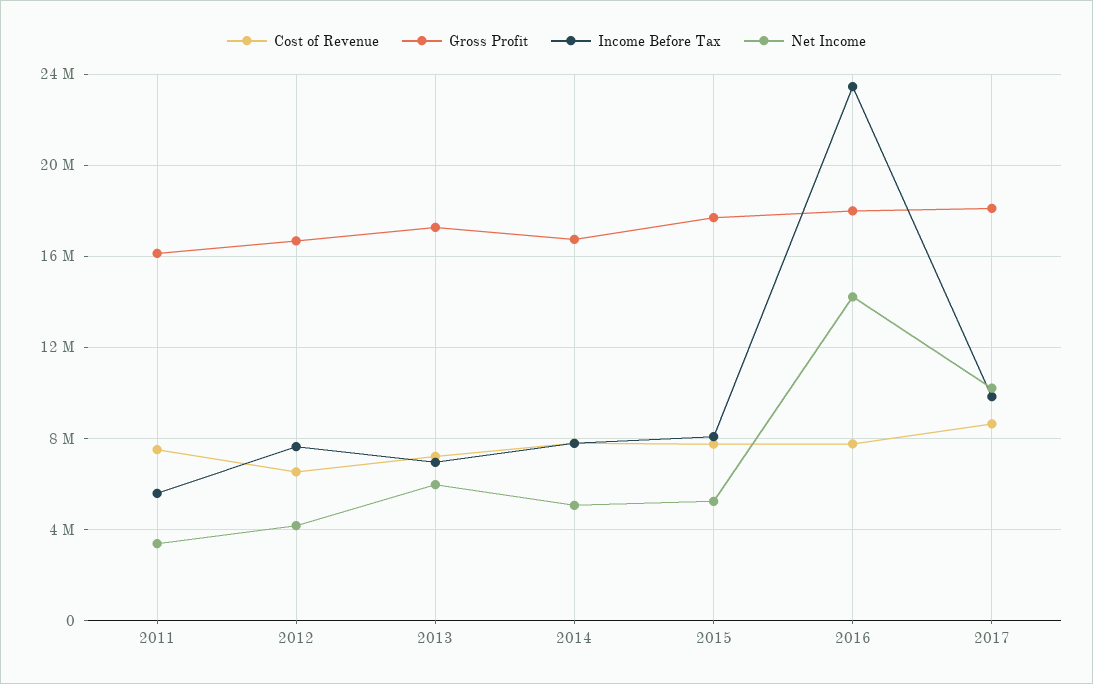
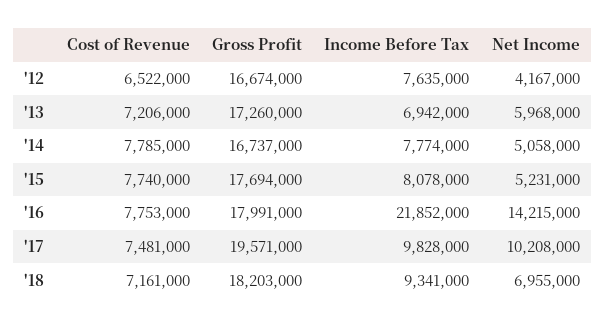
Cost of Revenue, 2011: 7500000 -> none
Gross Profit, 2011: 16000000 -> none
Income Before Tax, 2011: 5500000 -> none
Net Income, 2011: 3500000 -> none
Income Before Tax, 2016: 23500000 -> 21852000
Cost of Revenue, 2017: 8500000 -> 7481000
Gross Profit, 2017: 18000000 -> 19571000
Cost of Revenue, '18: none -> 7161000
Gross Profit, '18: none -> 18203000
Income Before Tax, '18: none -> 9341000
Net Income, '18: none -> 6955000

